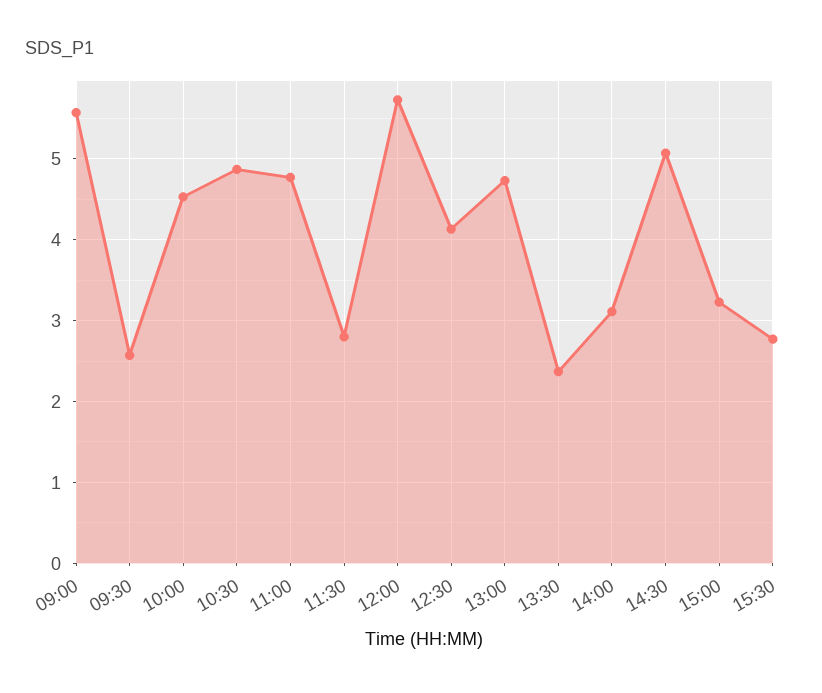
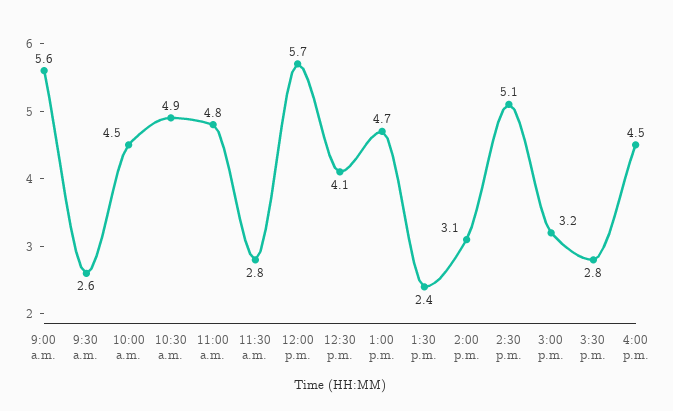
4:00 p.m.: none -> 4.5

